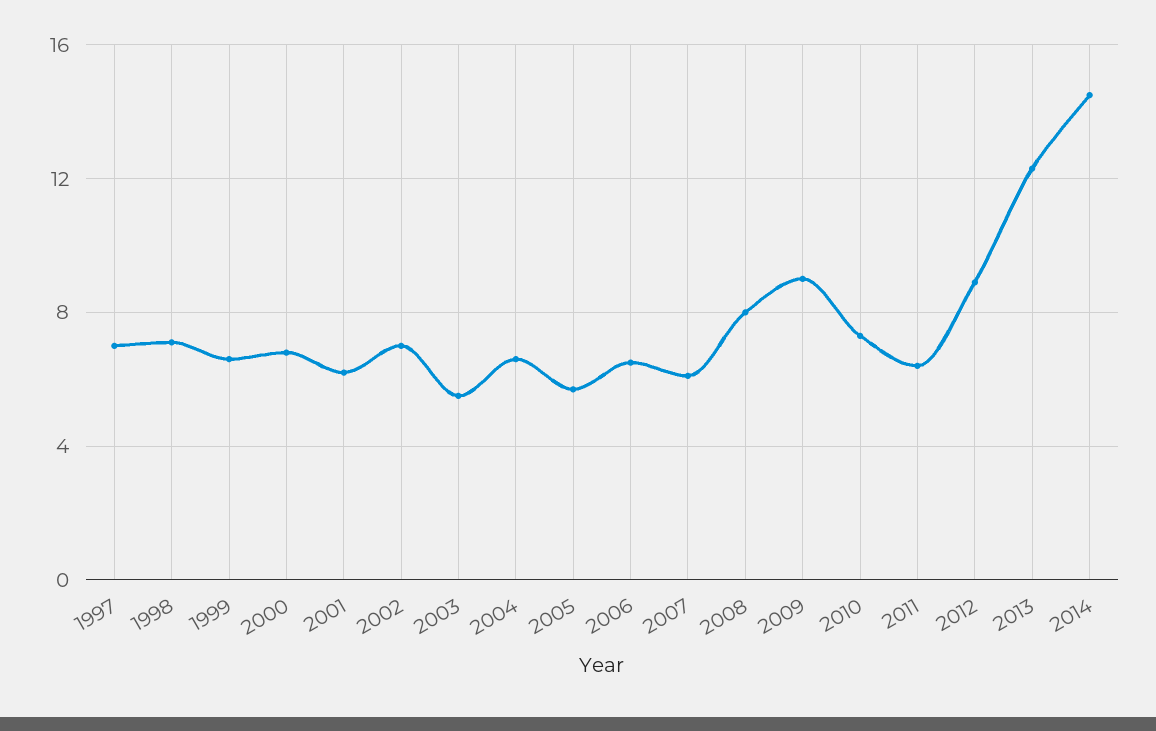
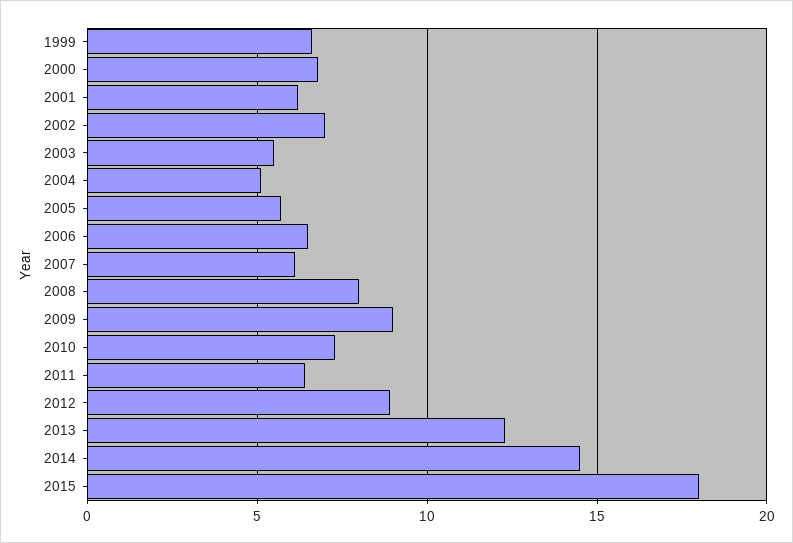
1997: 7 -> none
1998: 7 -> none
2004: 6.5 -> 5
2015: none -> 18

